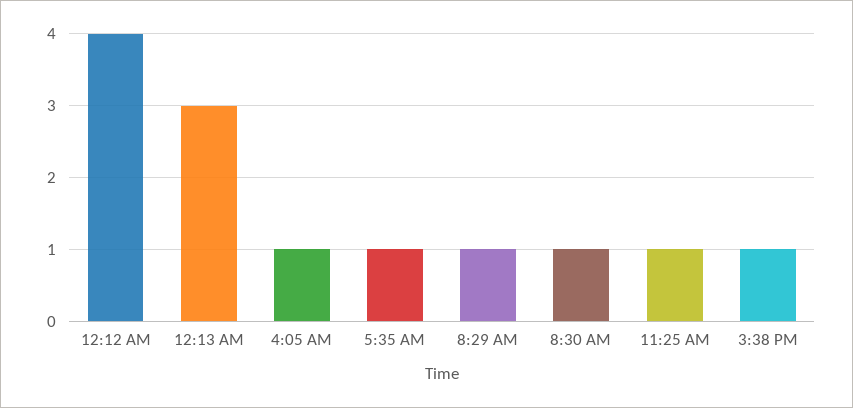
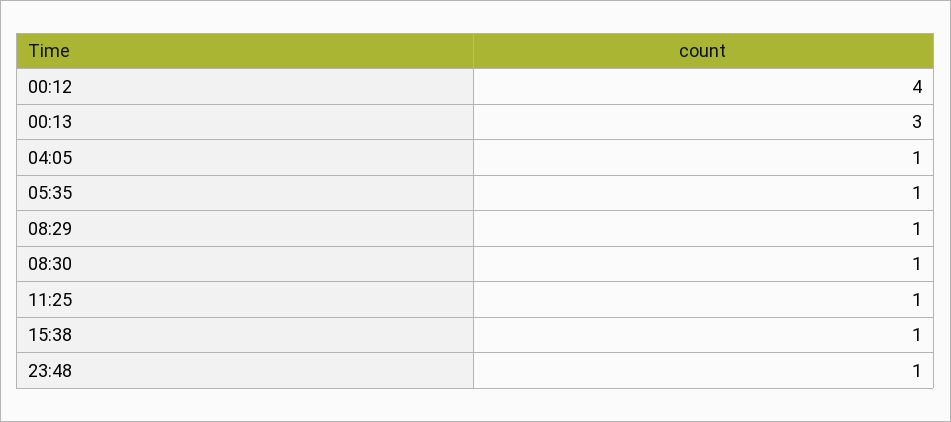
23:48: none -> 1

